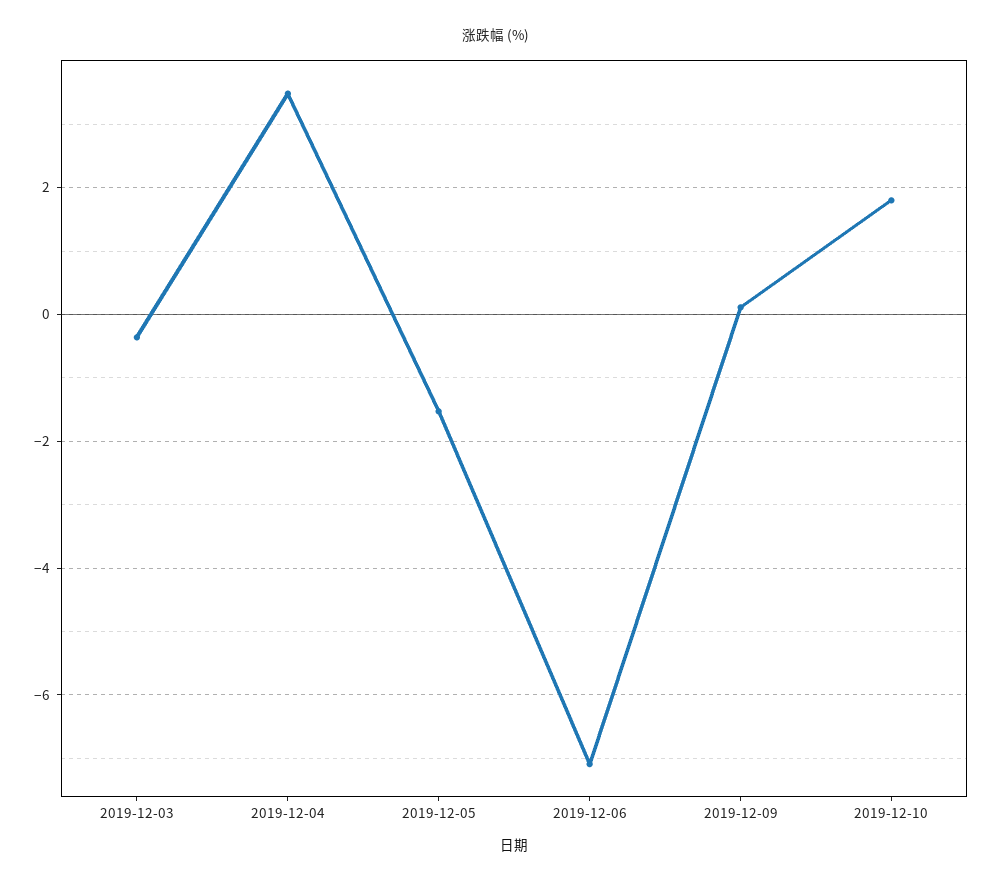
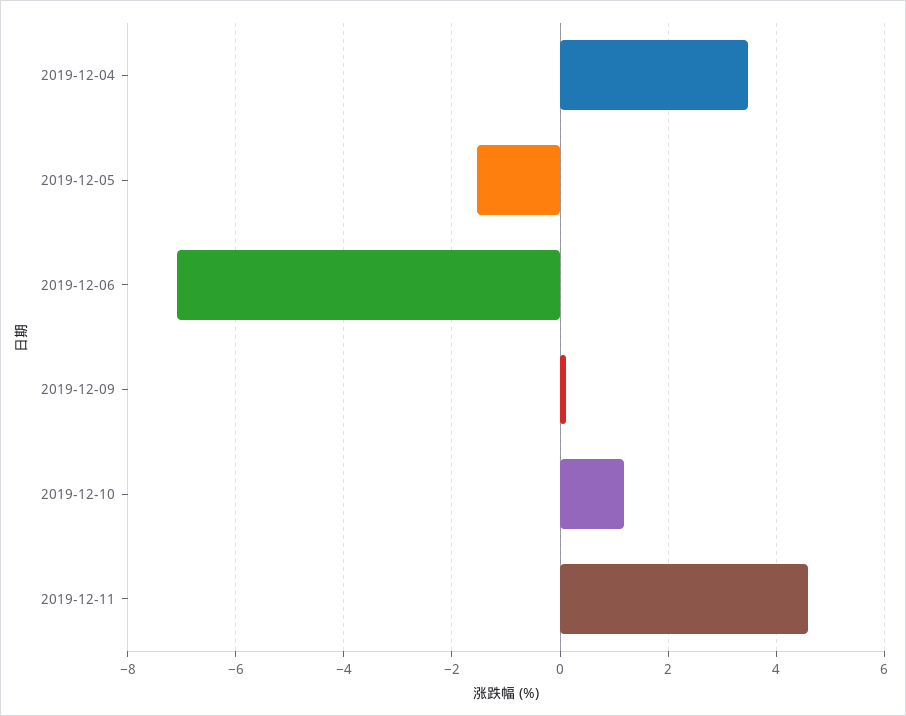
2019-12-03: -0.4 -> none
2019-12-10: 1.8 -> 1.2
2019-12-11: none -> 4.6

